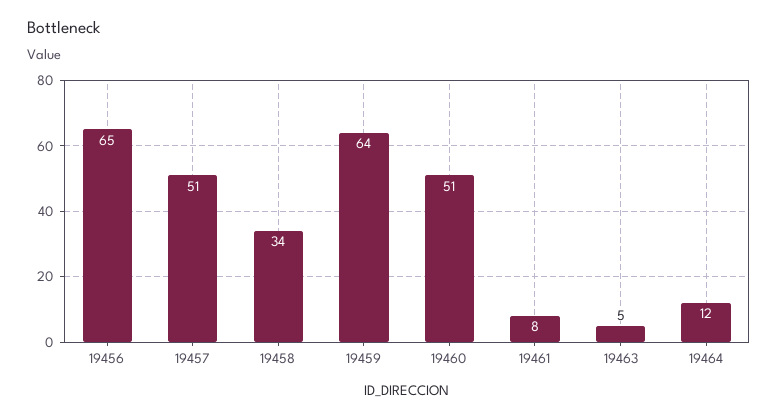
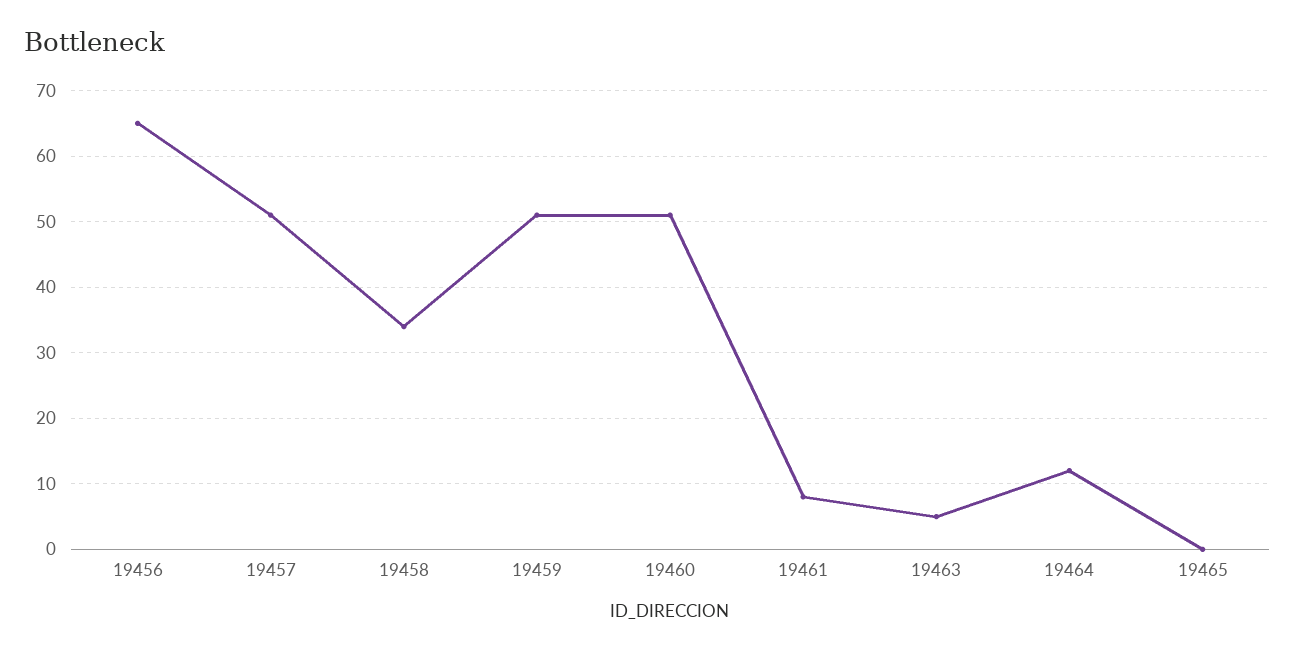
19459: 64 -> 51
19465: none -> 0

